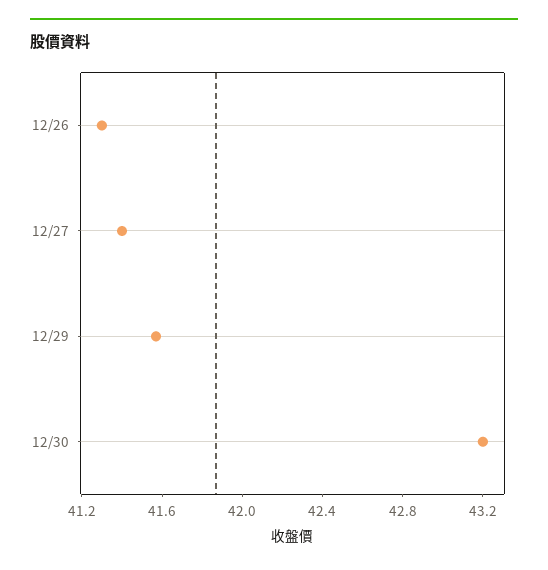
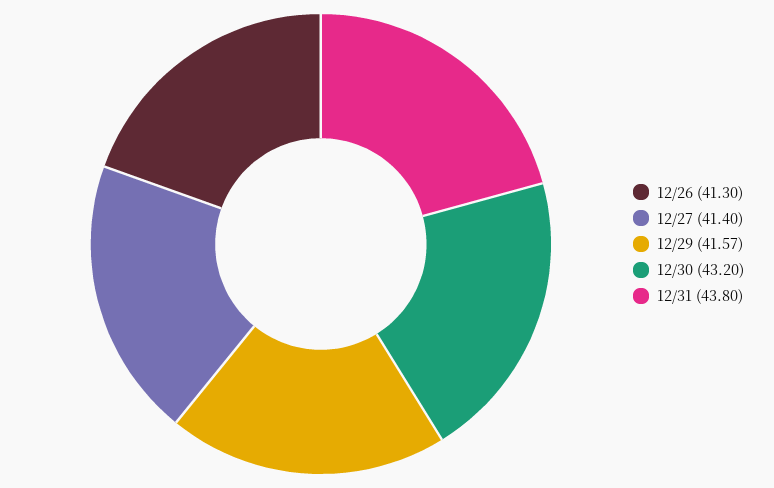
12/31: none -> 43.8

